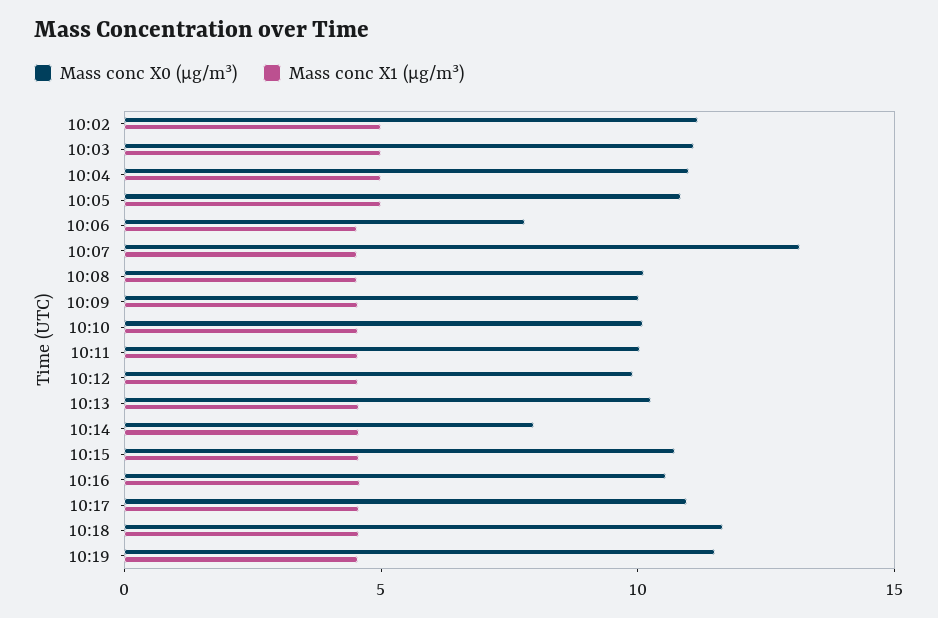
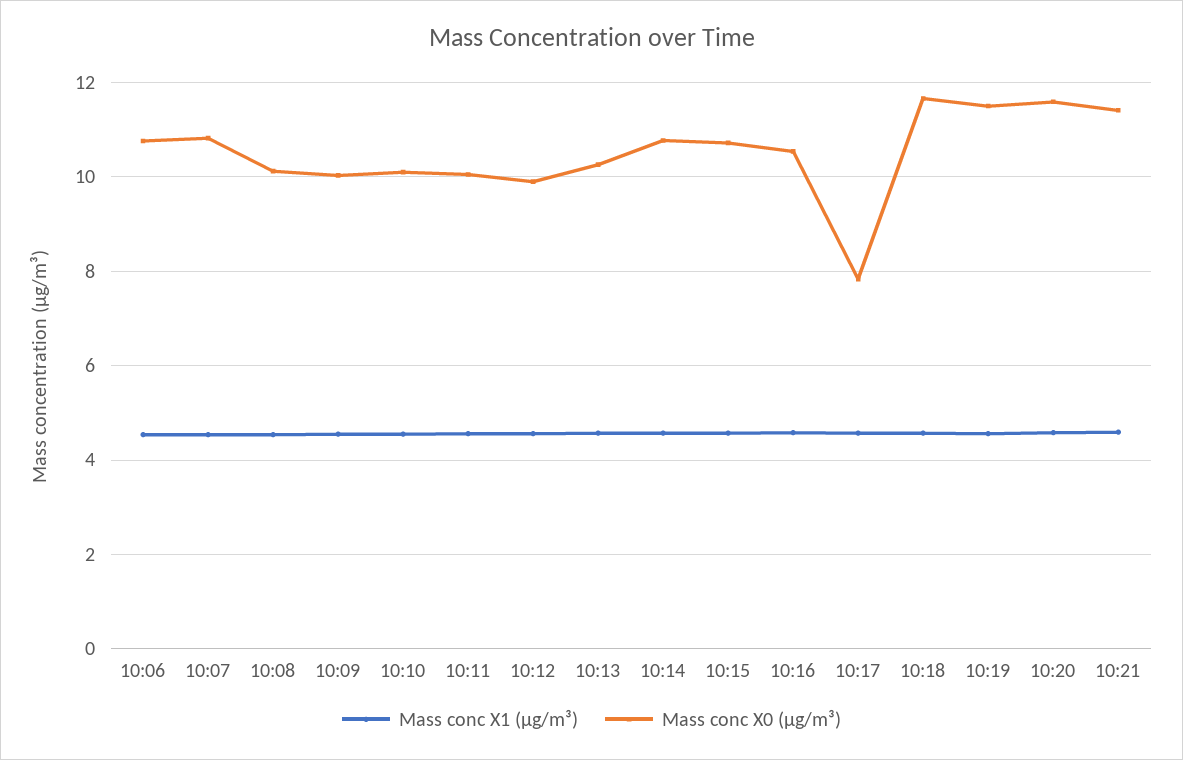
Mass conc X0 (μg/m³), 10:02: 11 -> none
Mass conc X1 (μg/m³), 10:02: 5 -> none
Mass conc X0 (μg/m³), 10:03: 11 -> none
Mass conc X1 (μg/m³), 10:03: 5 -> none
Mass conc X0 (μg/m³), 10:04: 11 -> none
Mass conc X1 (μg/m³), 10:04: 5 -> none
Mass conc X0 (μg/m³), 10:05: 11 -> none
Mass conc X1 (μg/m³), 10:05: 5 -> none
Mass conc X0 (μg/m³), 10:06: 8 -> 10.8
Mass conc X0 (μg/m³), 10:07: 13 -> 10.8
Mass conc X0 (μg/m³), 10:14: 8 -> 10.8
Mass conc X0 (μg/m³), 10:17: 11 -> 7.8
Mass conc X1 (μg/m³), 10:20: none -> 4.6
Mass conc X0 (μg/m³), 10:20: none -> 11.6
Mass conc X1 (μg/m³), 10:21: none -> 4.6
Mass conc X0 (μg/m³), 10:21: none -> 11.4

